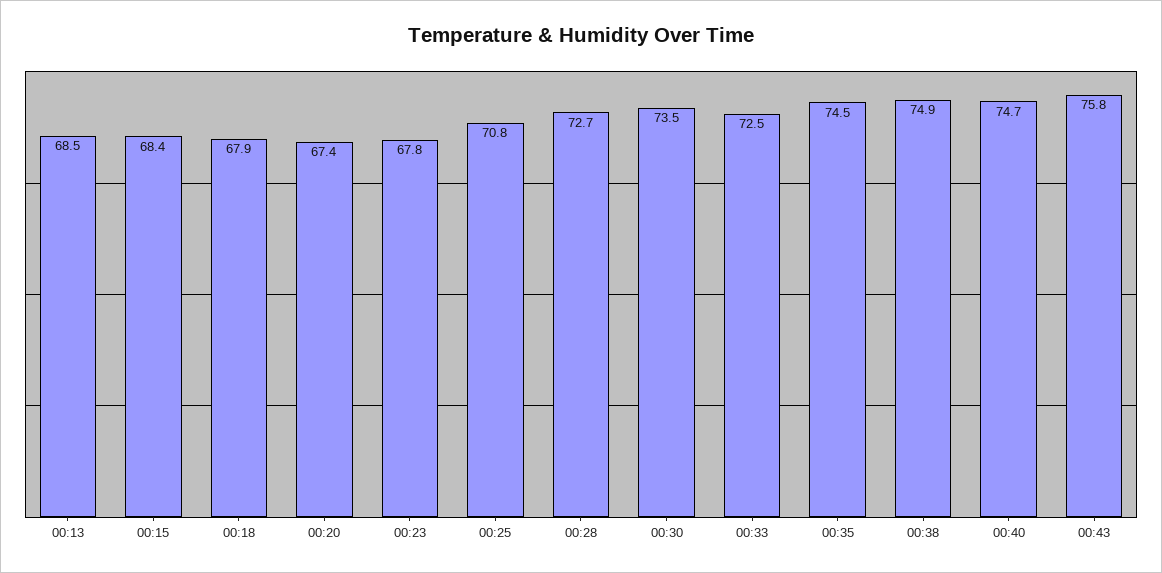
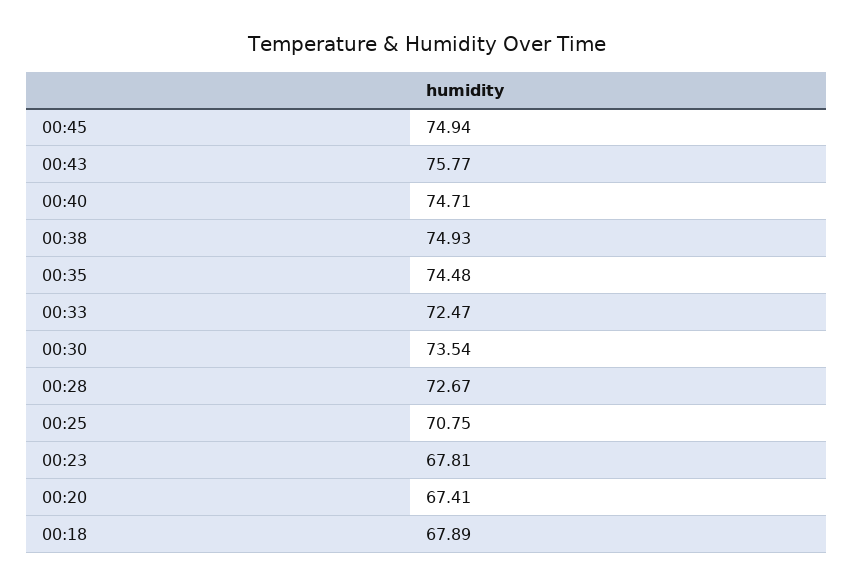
00:13: 68.5 -> none
00:15: 68.4 -> none
00:45: none -> 74.94

